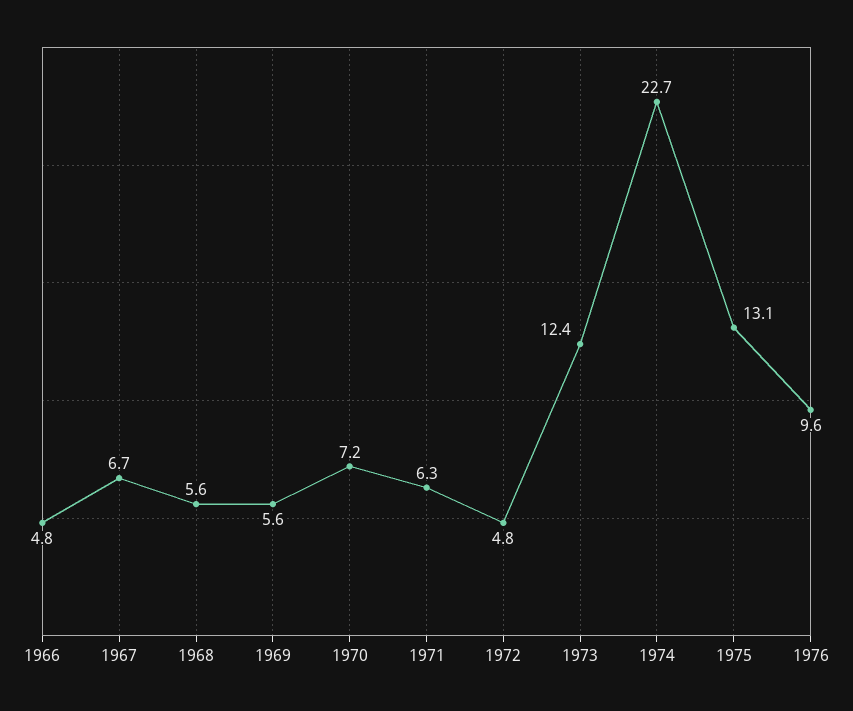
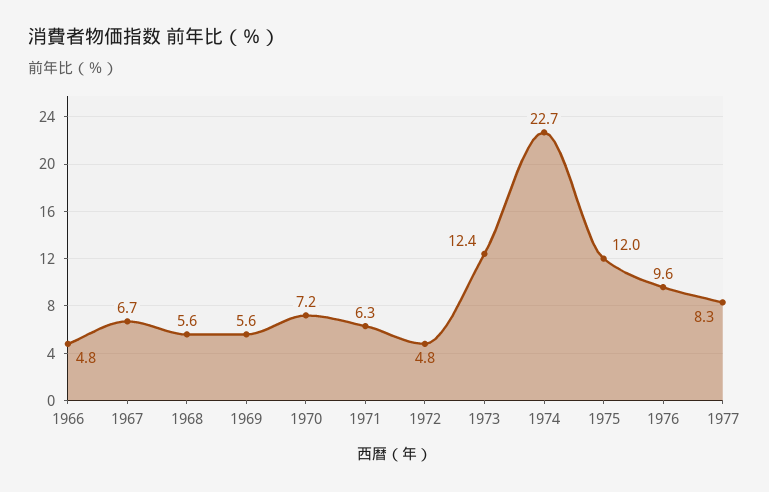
1975: 13.1 -> 12
1977: none -> 8.3

